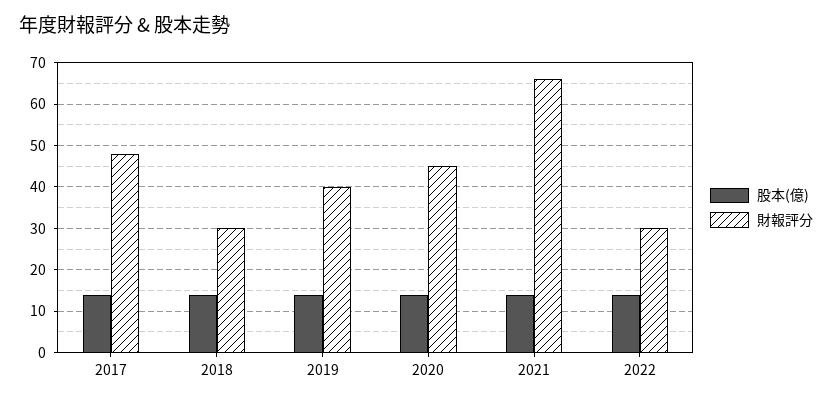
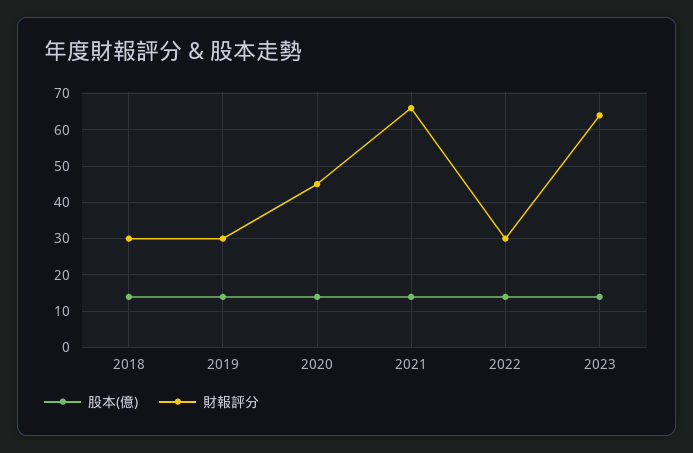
股本(億), 2017: 14 -> none
財報評分, 2017: 48 -> none
財報評分, 2019: 40 -> 30
股本(億), 2023: none -> 14
財報評分, 2023: none -> 64

